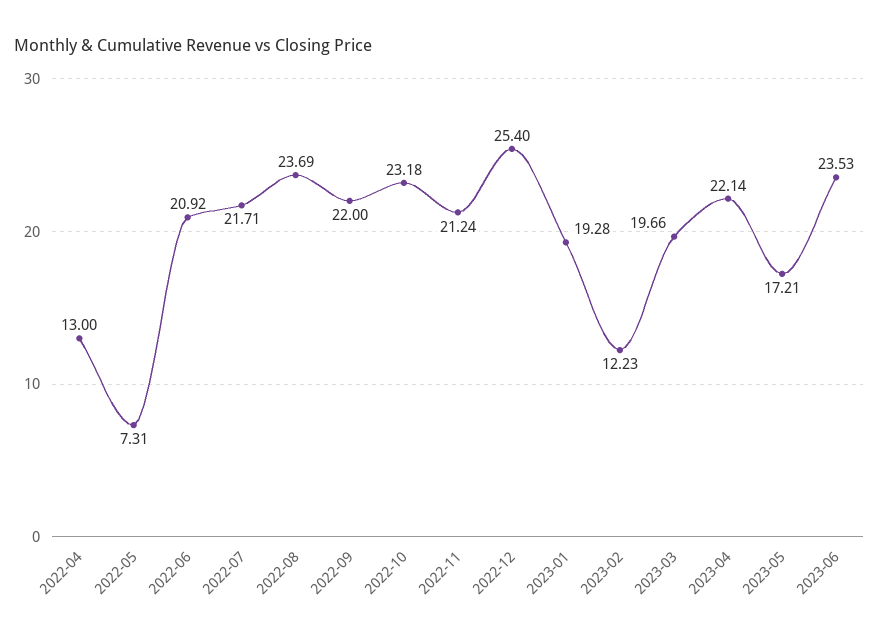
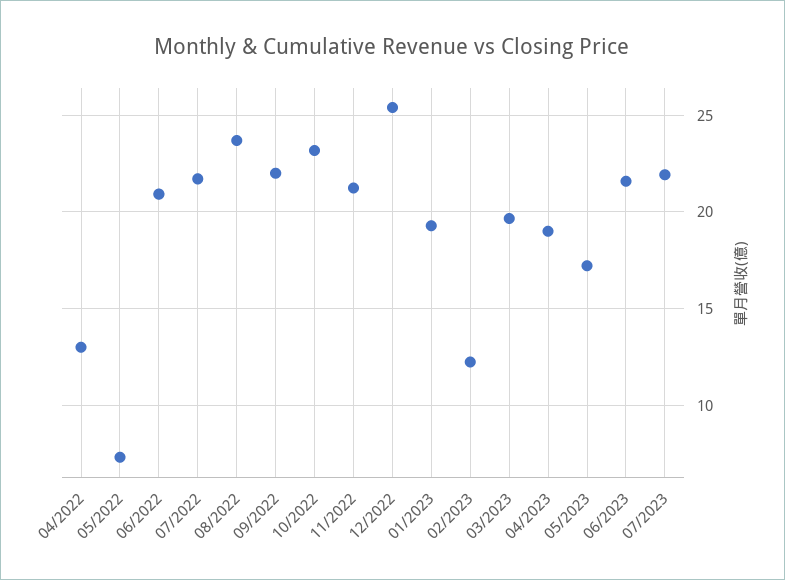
2023-04: 22.14 -> 19
2023-06: 23.53 -> 21.5
07/2023: none -> 22

